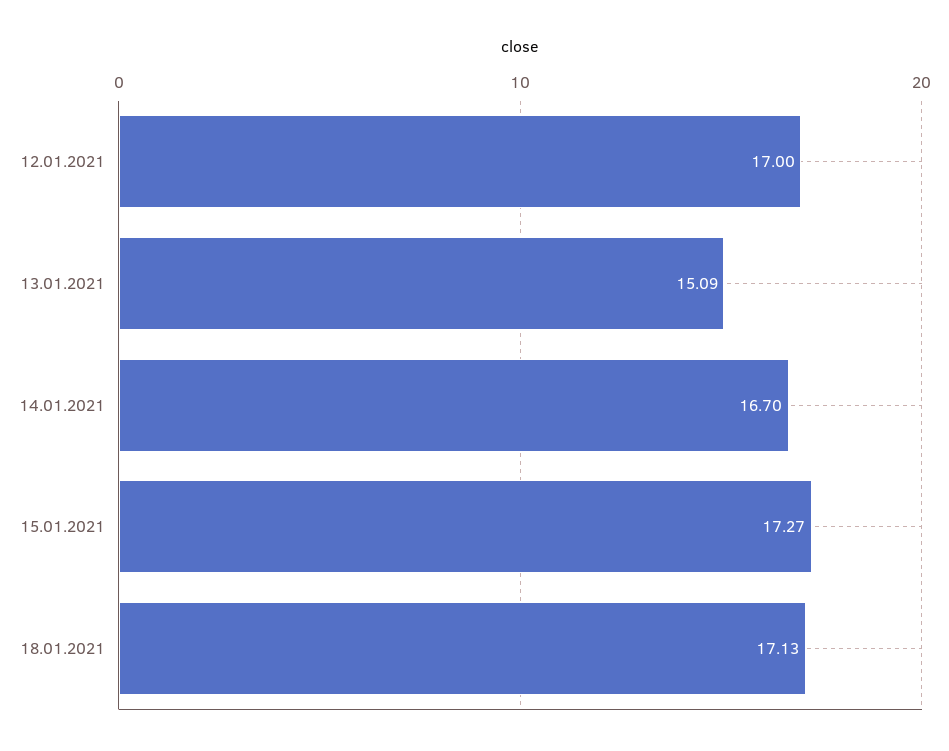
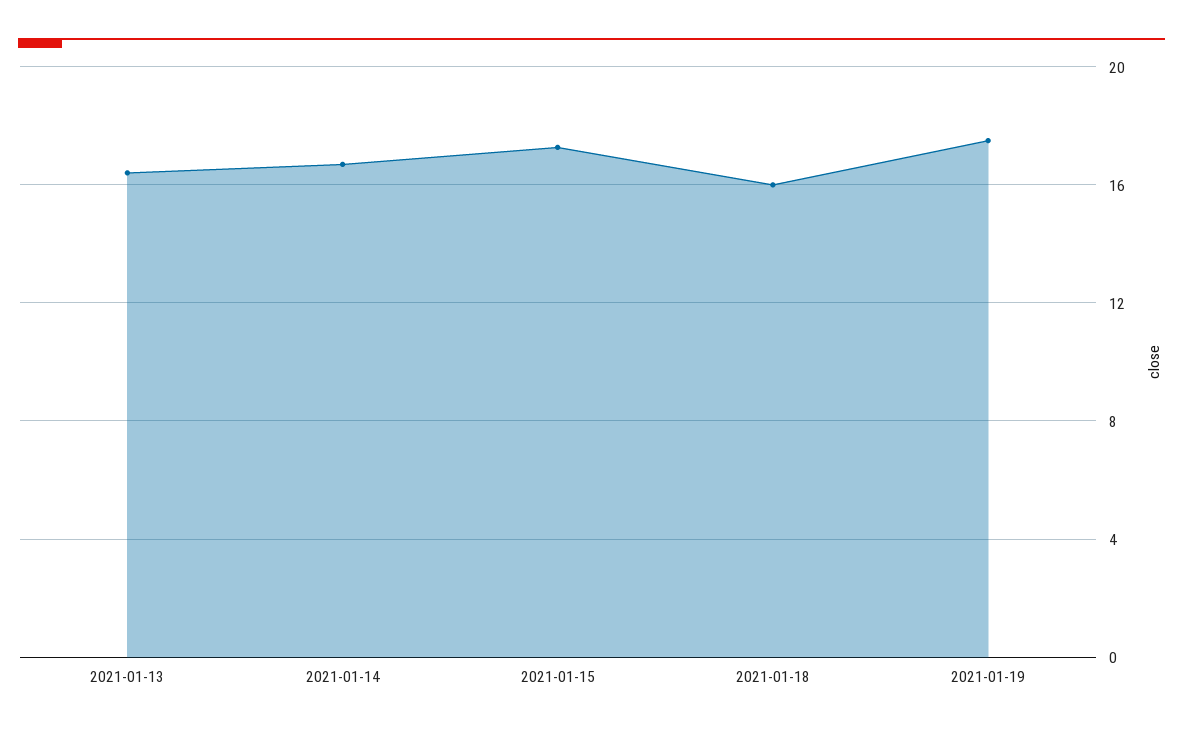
12.01.2021: 17 -> none
13.01.2021: 15.09 -> 16.5
18.01.2021: 17.13 -> 16
2021-01-19: none -> 17.5

